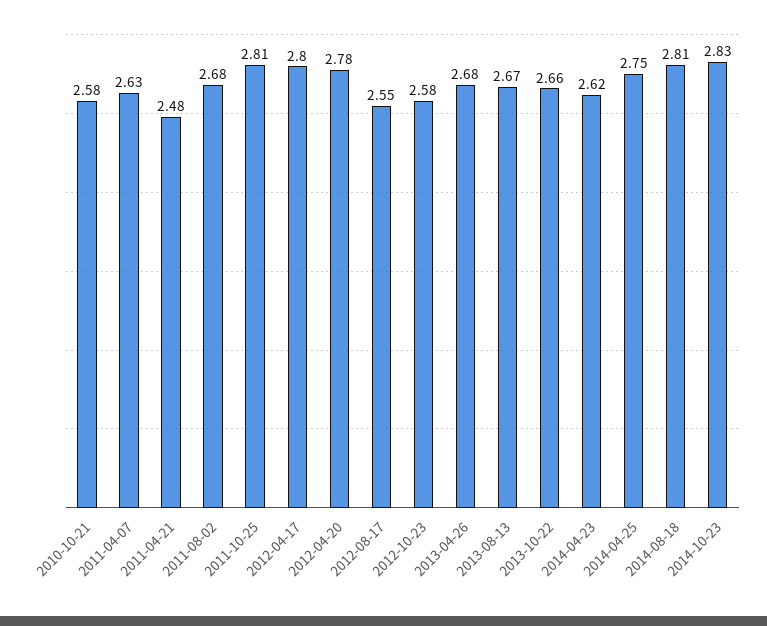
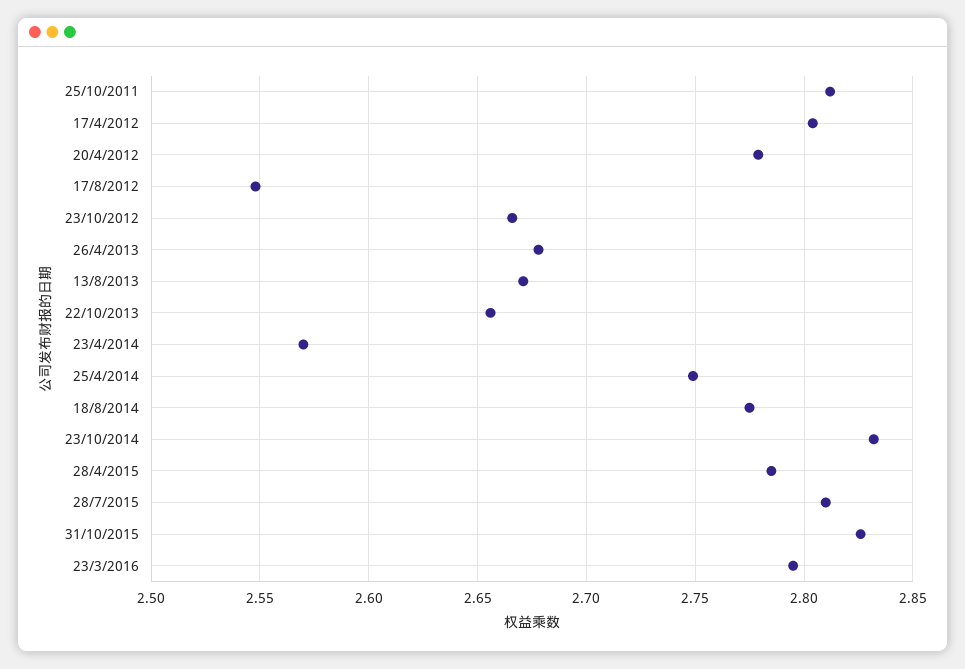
2010-10-21: 2.58 -> none
2011-04-07: 2.63 -> none
2011-04-21: 2.48 -> none
2011-08-02: 2.68 -> none
2012-10-23: 2.58 -> 2.665
2014-04-23: 2.62 -> 2.57
2014-08-18: 2.81 -> 2.775
28/4/2015: none -> 2.785
28/7/2015: none -> 2.81
31/10/2015: none -> 2.825
23/3/2016: none -> 2.795

